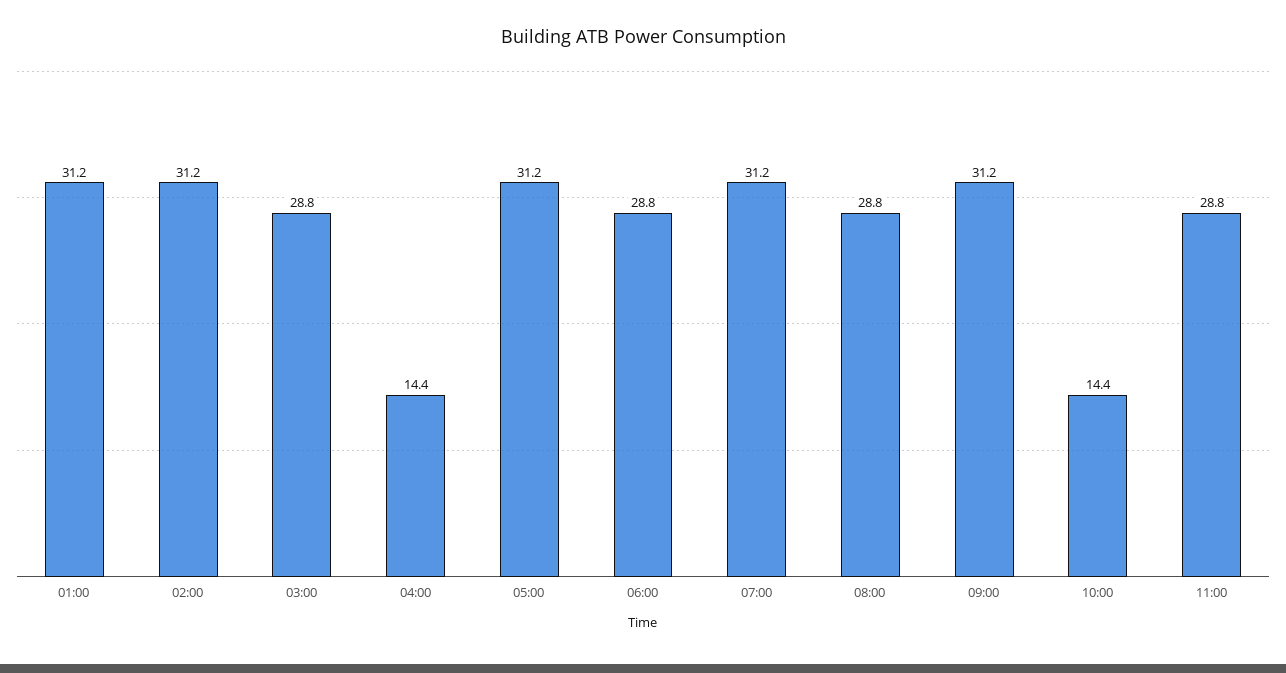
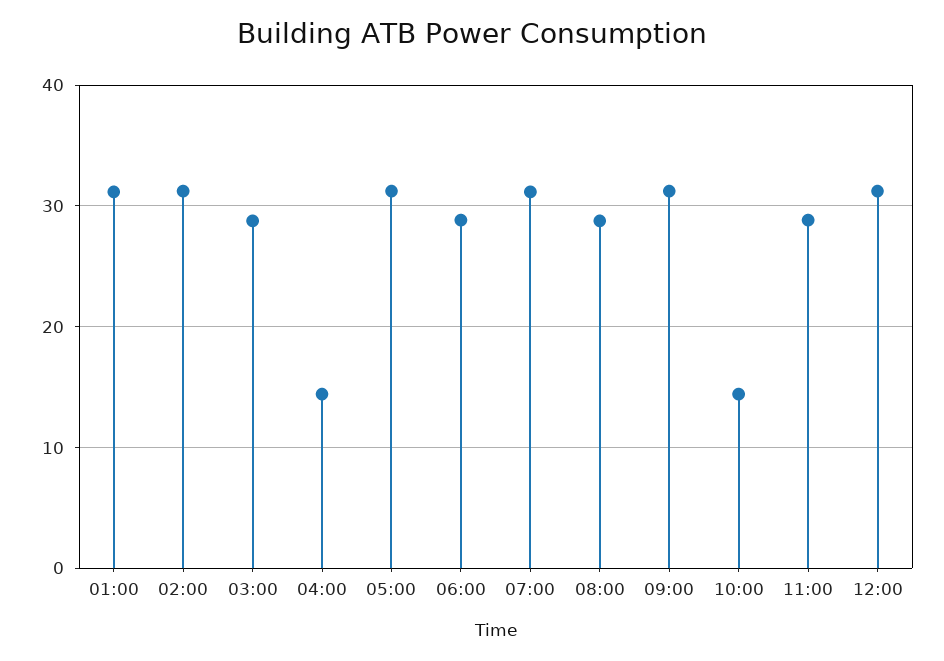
12:00: none -> 31

